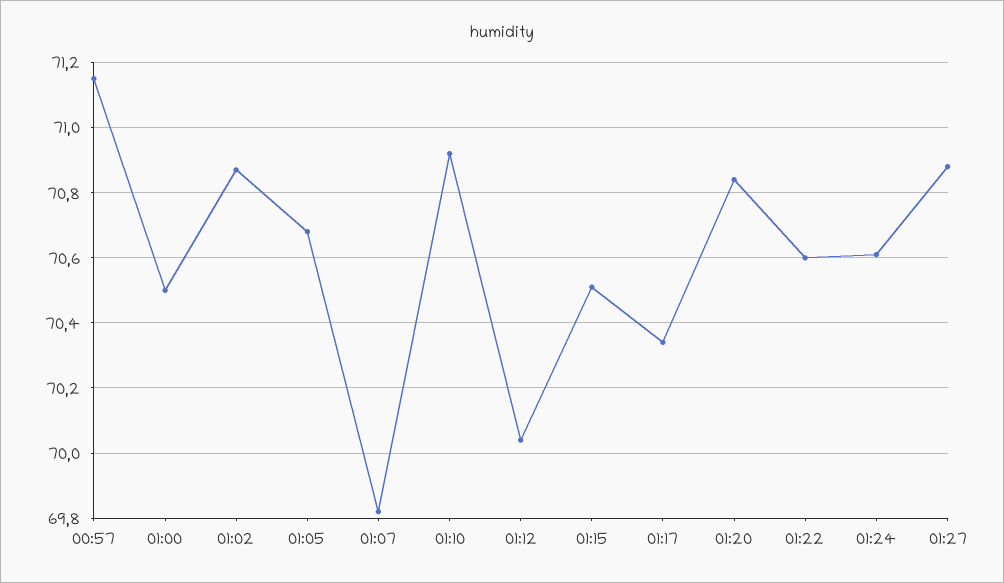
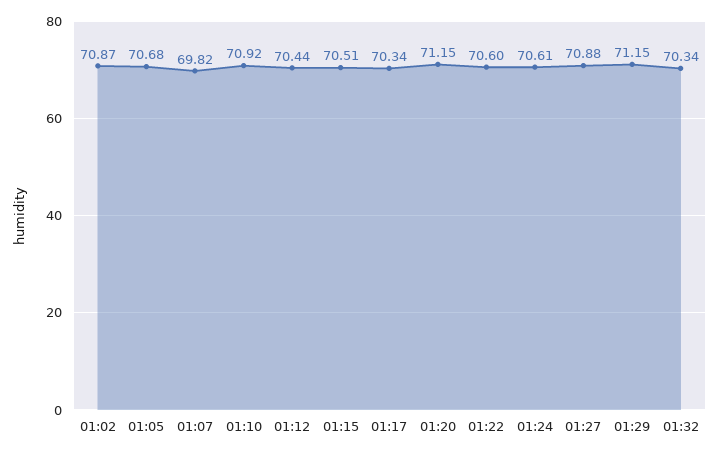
00:57: 71.15 -> none
01:00: 70.5 -> none
01:12: 70.05 -> 70.44
01:20: 70.85 -> 71.15
01:29: none -> 71.15
01:32: none -> 70.34

